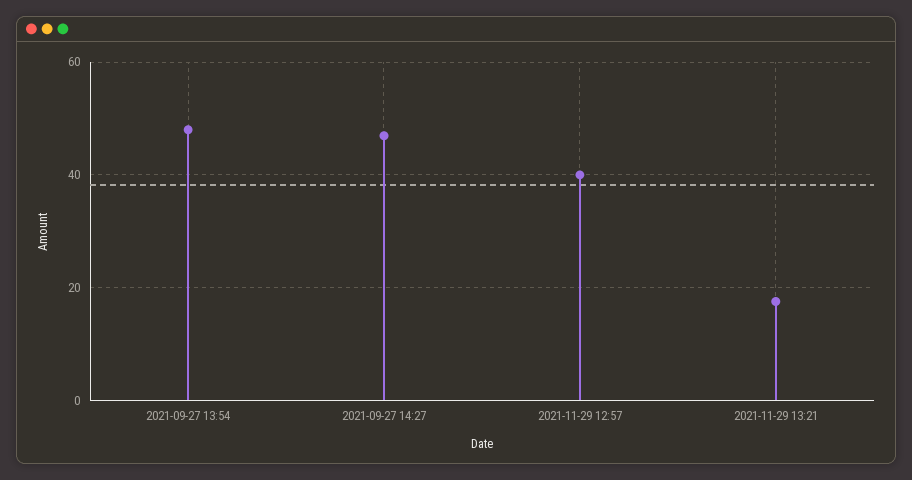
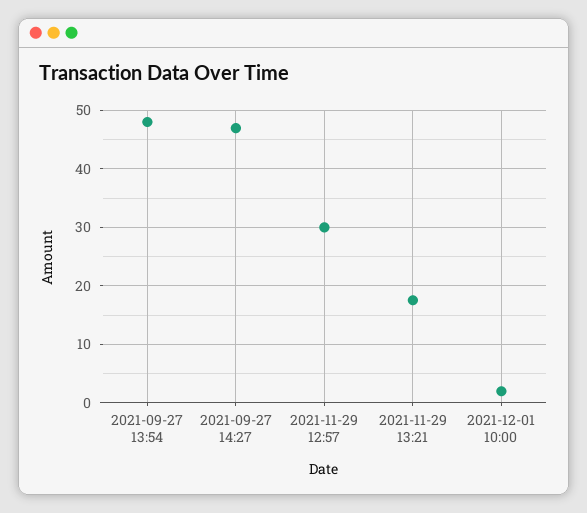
2021-11-29 12:57: 40 -> 30
2021-12-01 10:00: none -> 2

